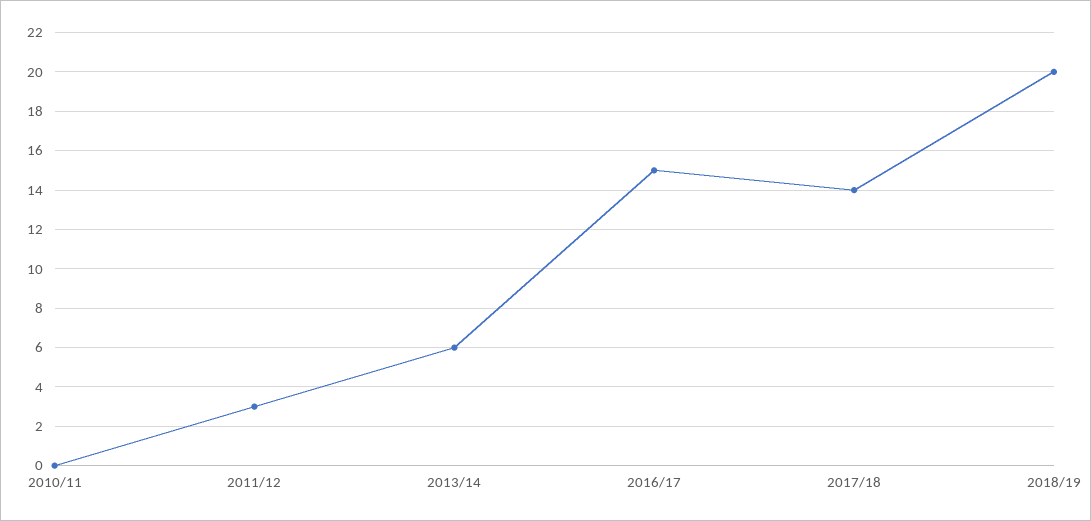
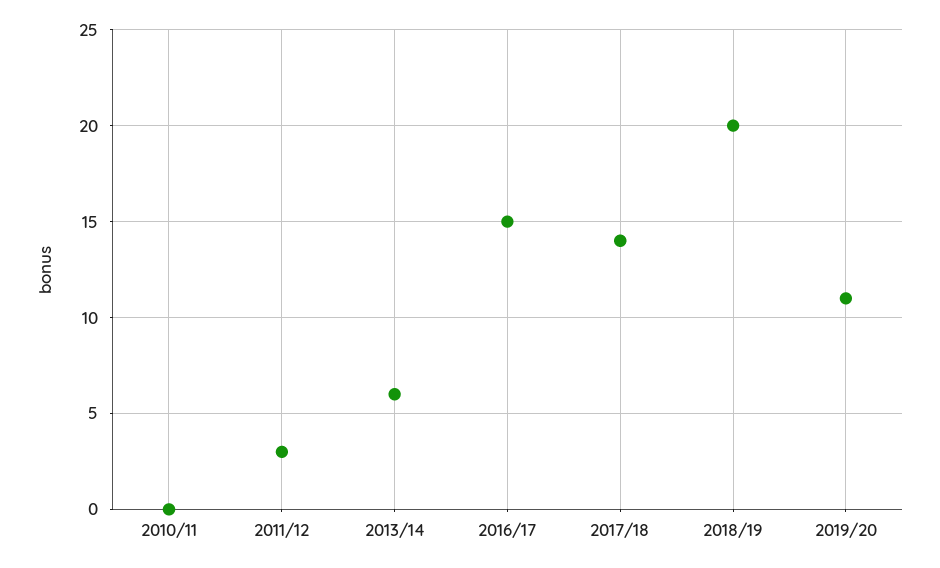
2019/20: none -> 11

